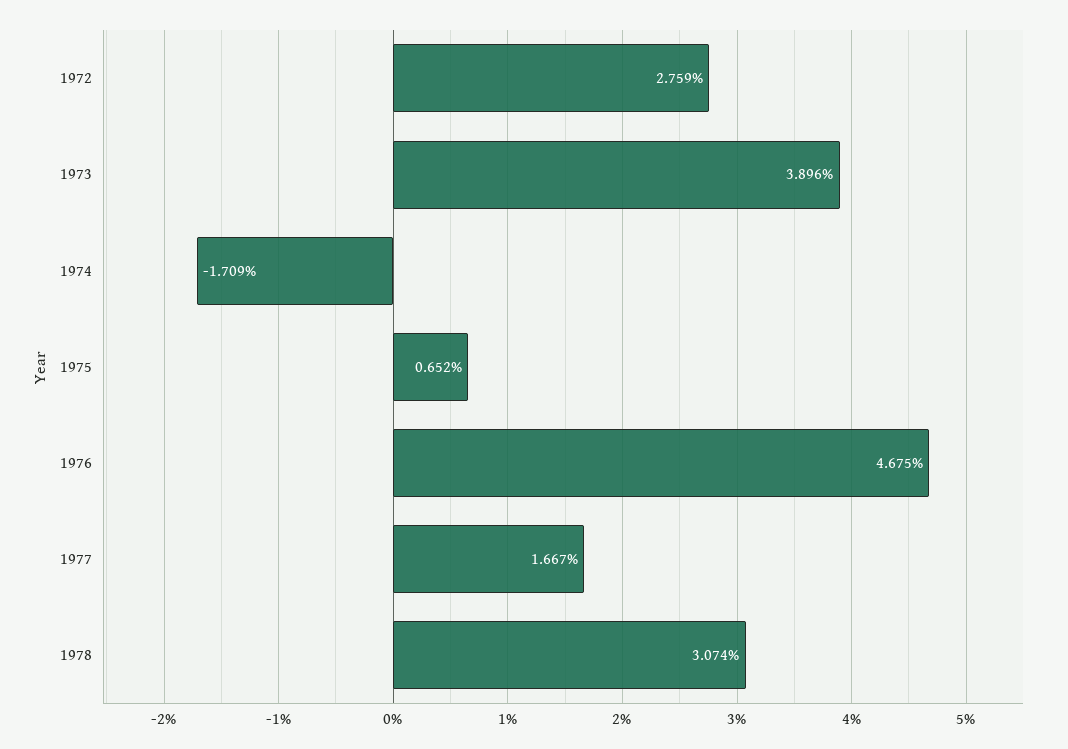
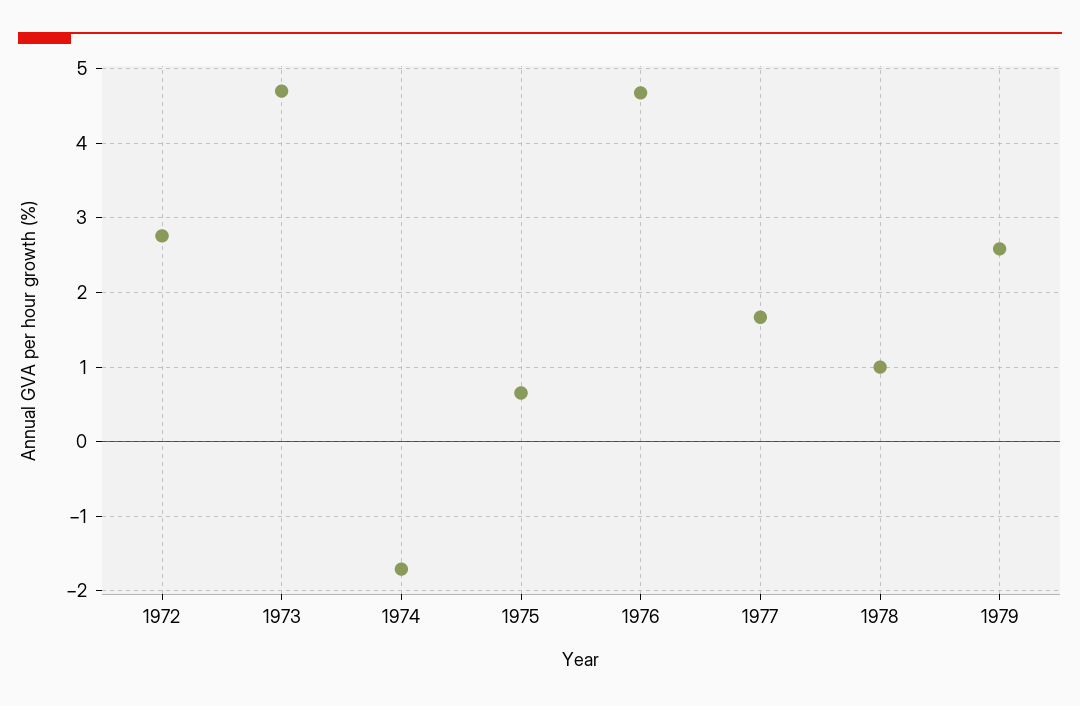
1973: 3.896 -> 4.7
1978: 3.074 -> 1
1979: none -> 2.6

